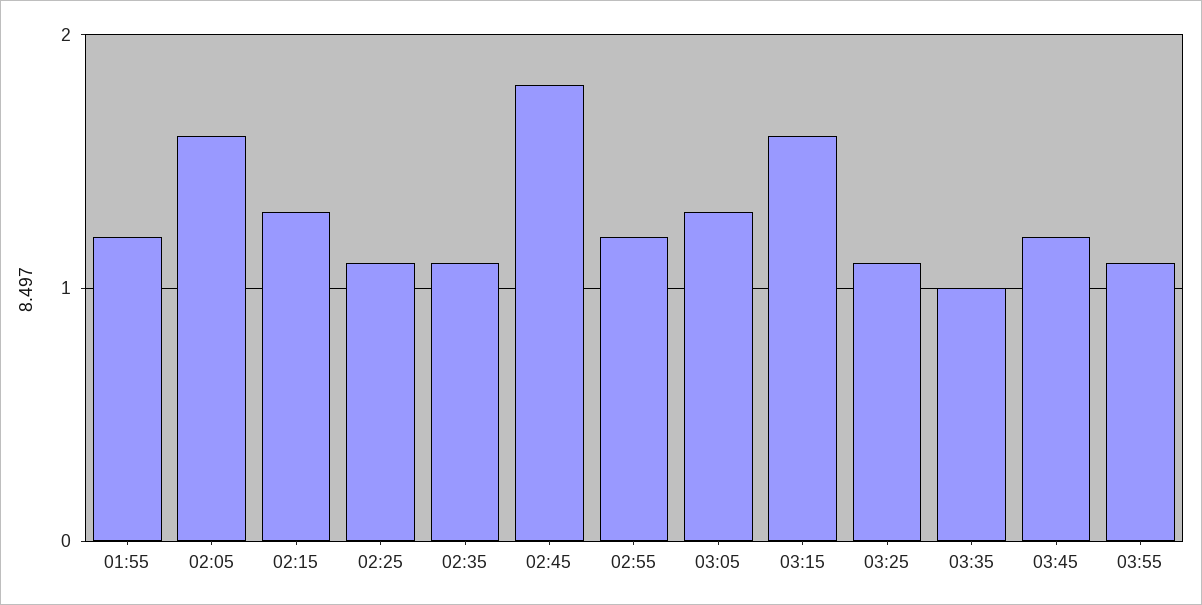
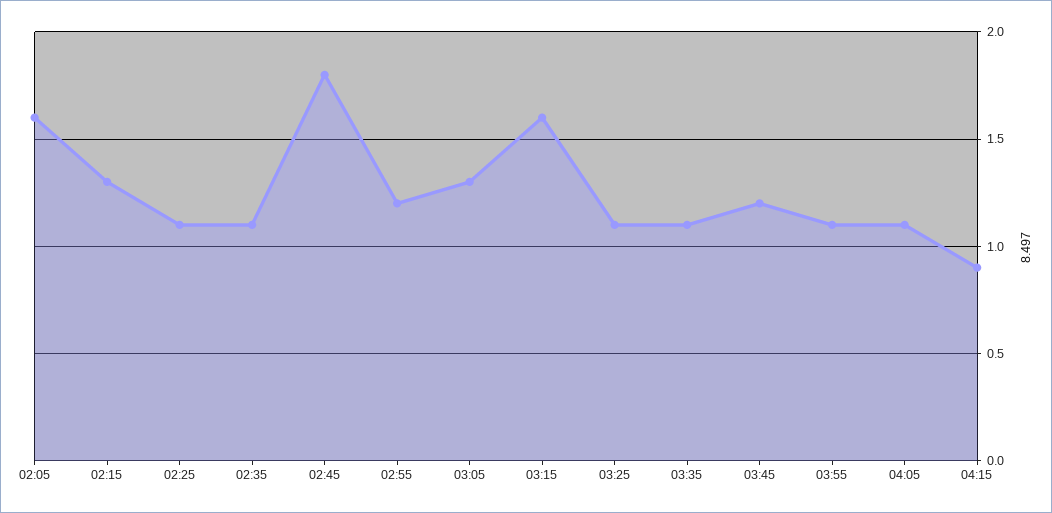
01:55: 1.2 -> none
03:35: 1 -> 1.1
04:05: none -> 1.1
04:15: none -> 0.9

